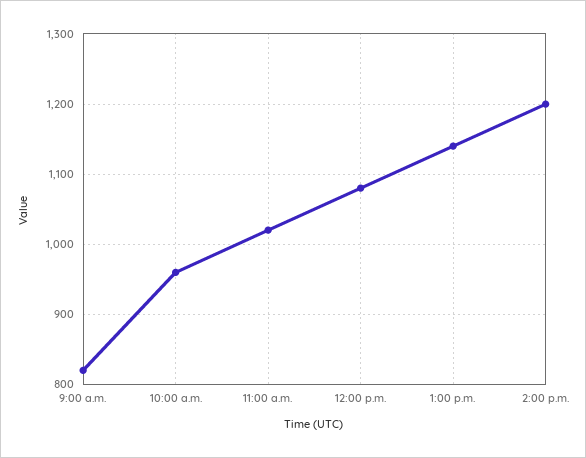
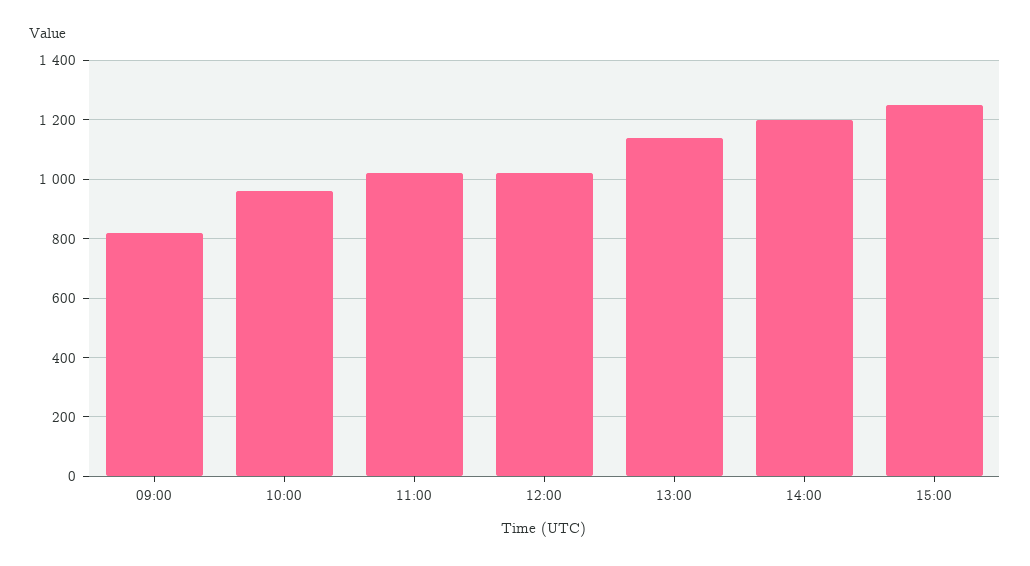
12:00 p.m.: 1080 -> 1025
15:00: none -> 1250

